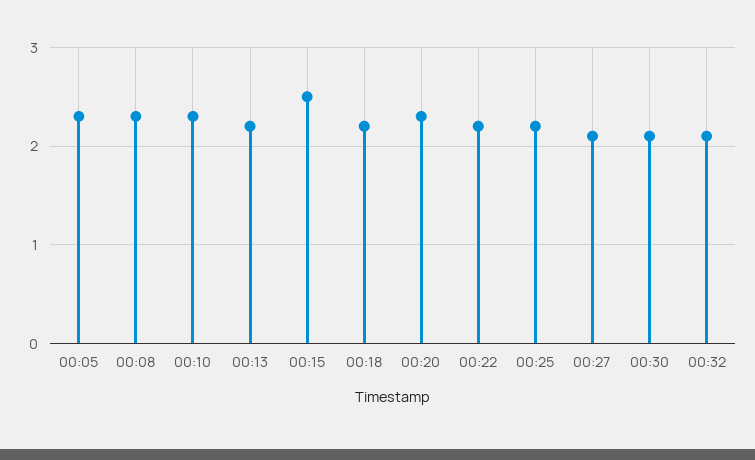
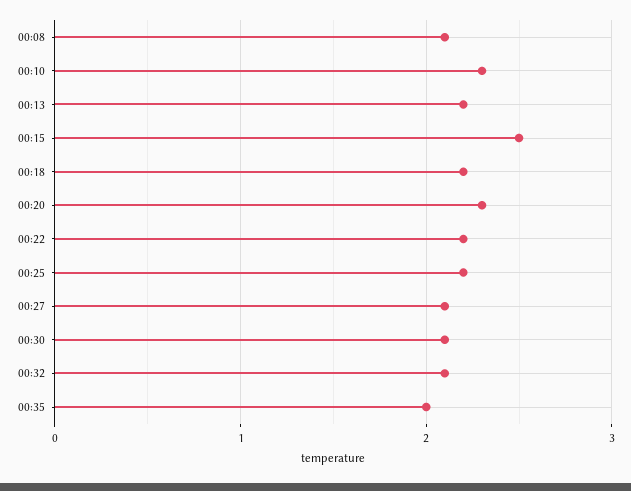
00:05: 2.3 -> none
00:08: 2.3 -> 2.1
00:35: none -> 2

